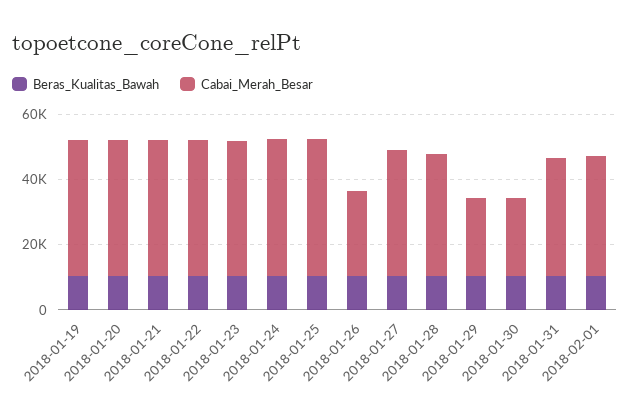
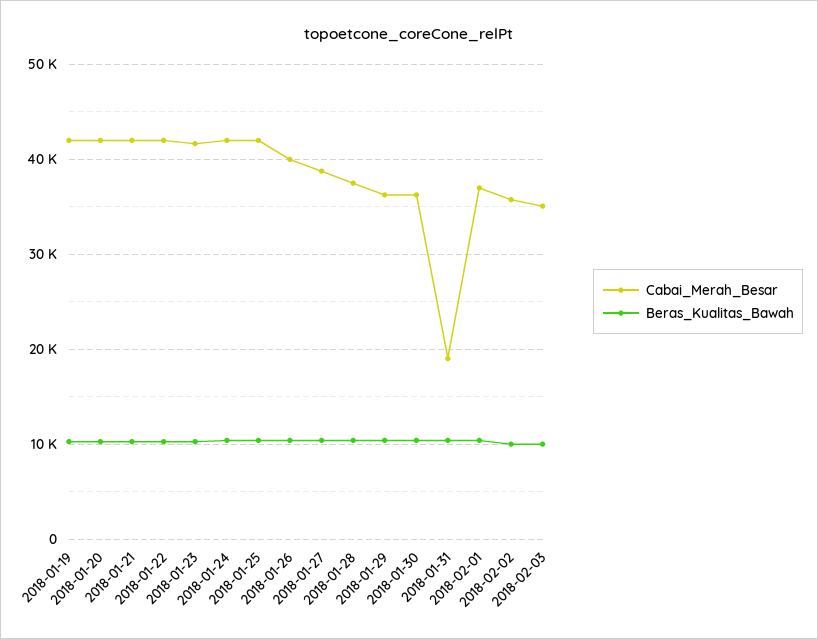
Cabai_Merah_Besar, 2018-01-26: 25000 -> 40000
Cabai_Merah_Besar, 2018-01-29: 25000 -> 36000
Cabai_Merah_Besar, 2018-01-30: 25000 -> 36000
Cabai_Merah_Besar, 2018-01-31: 35000 -> 19000
Cabai_Merah_Besar, 2018-02-02: none -> 36000
Beras_Kualitas_Bawah, 2018-02-02: none -> 10000
Cabai_Merah_Besar, 2018-02-03: none -> 35000
Beras_Kualitas_Bawah, 2018-02-03: none -> 10000

